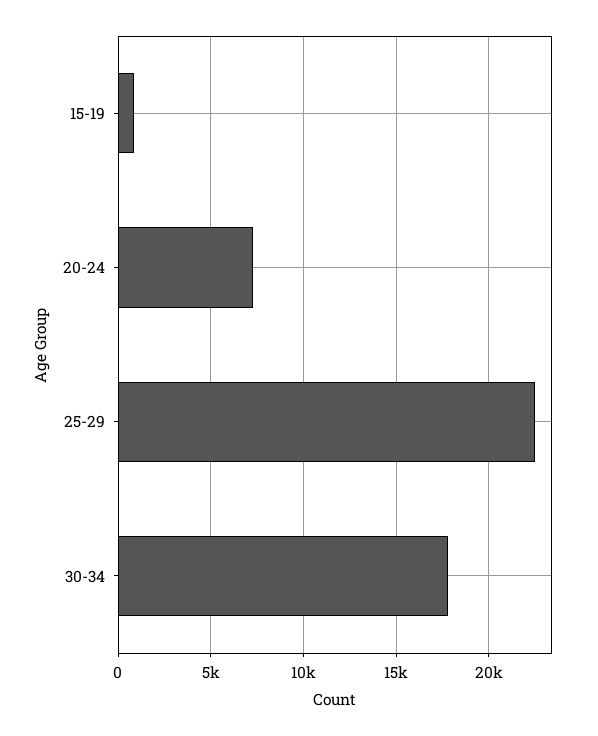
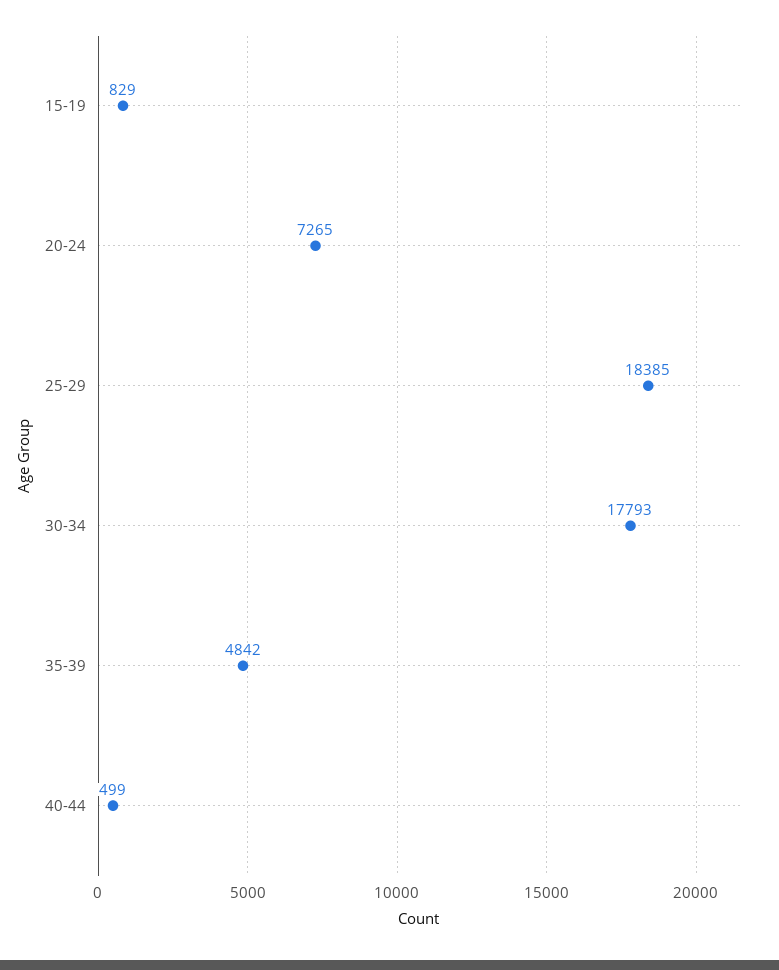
25-29: 22500 -> 18385
35-39: none -> 4842
40-44: none -> 499

